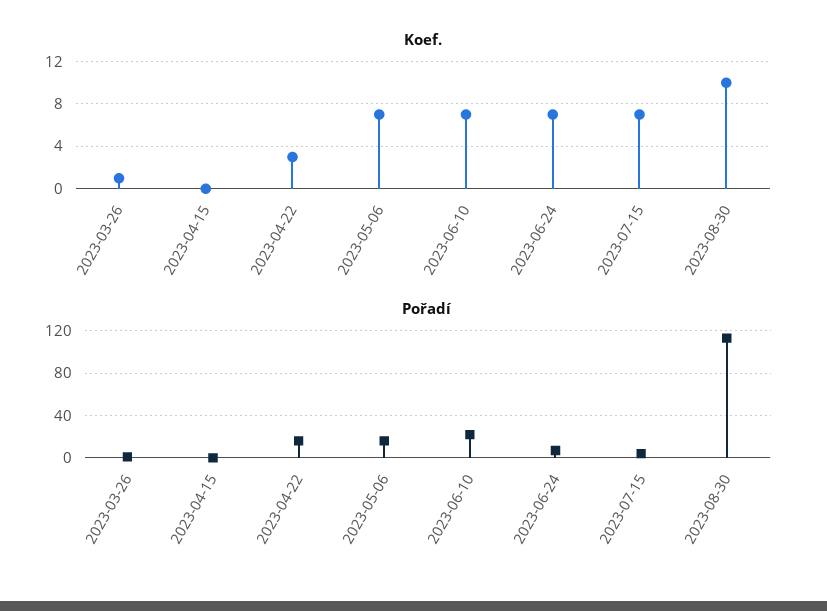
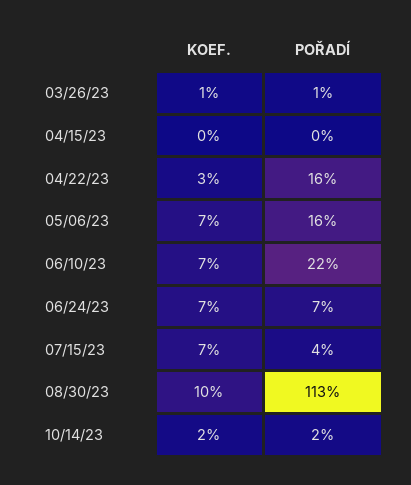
Koef., 10/14/23: none -> 2
Pořadí, 10/14/23: none -> 2

